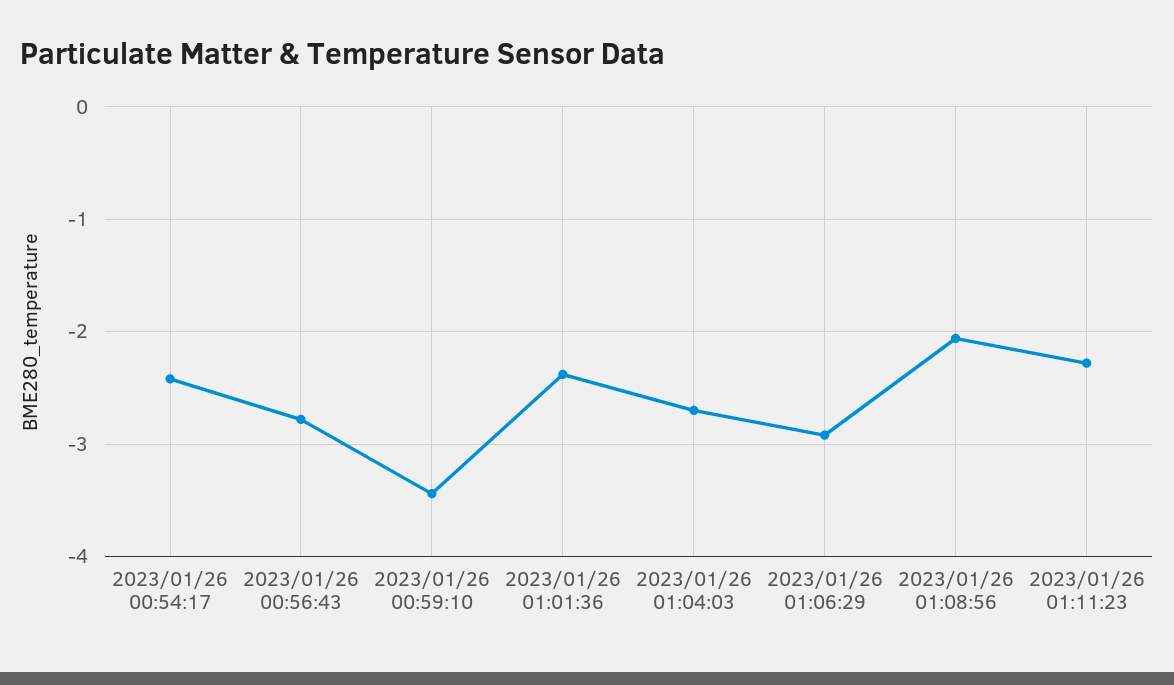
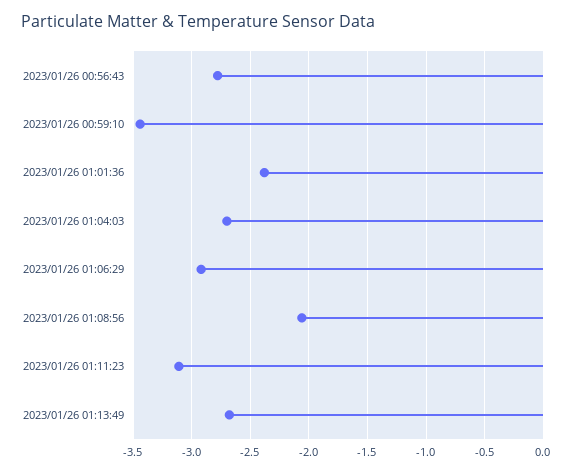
2023/01/26 00:54:17: -2.4 -> none
2023/01/26 01:11:23: -2.3 -> -3.1
2023/01/26 01:13:49: none -> -2.7

